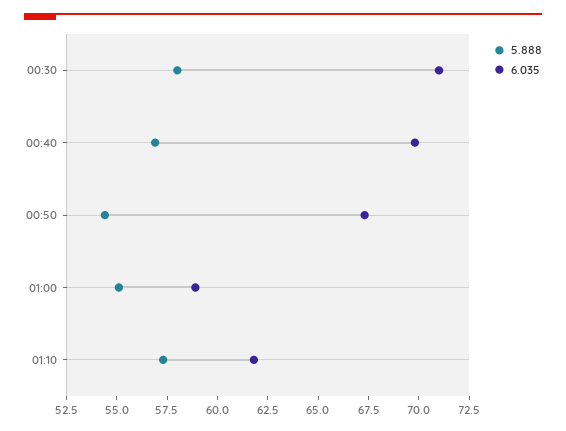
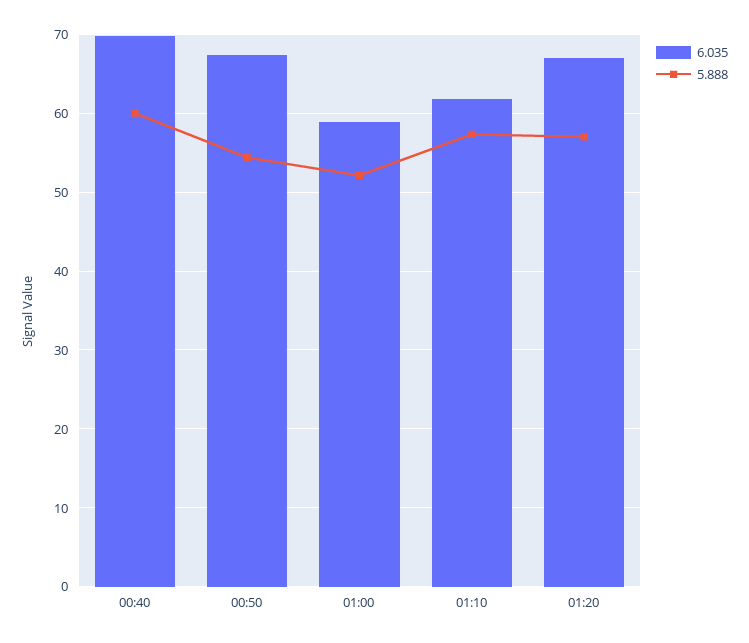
5.888, 00:30: 58 -> none
6.035, 00:30: 71 -> none
5.888, 00:40: 57 -> 60
5.888, 01:00: 55 -> 52
6.035, 01:20: none -> 67
5.888, 01:20: none -> 57

